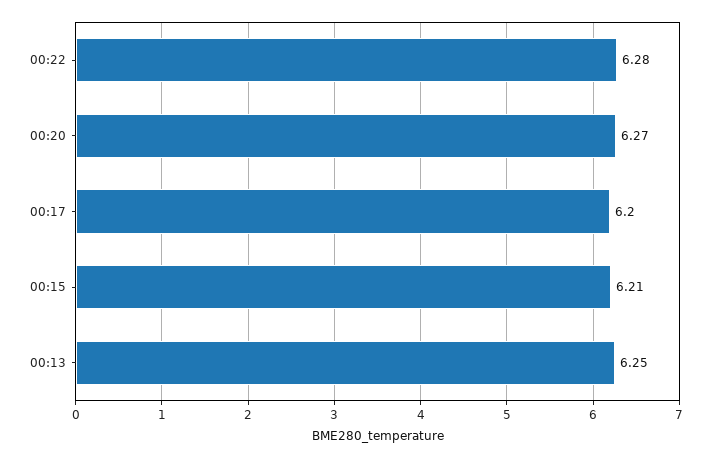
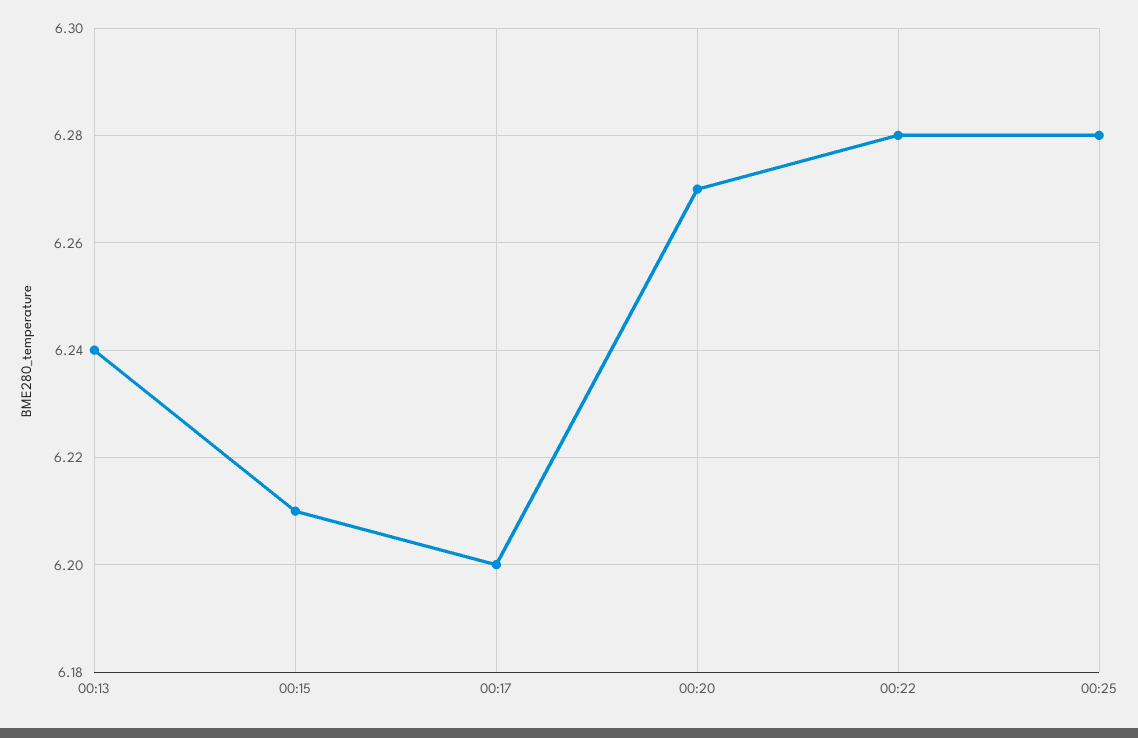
00:13: 6.25 -> 6.24
00:25: none -> 6.28

